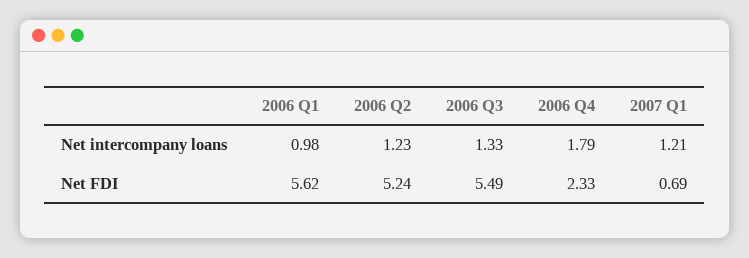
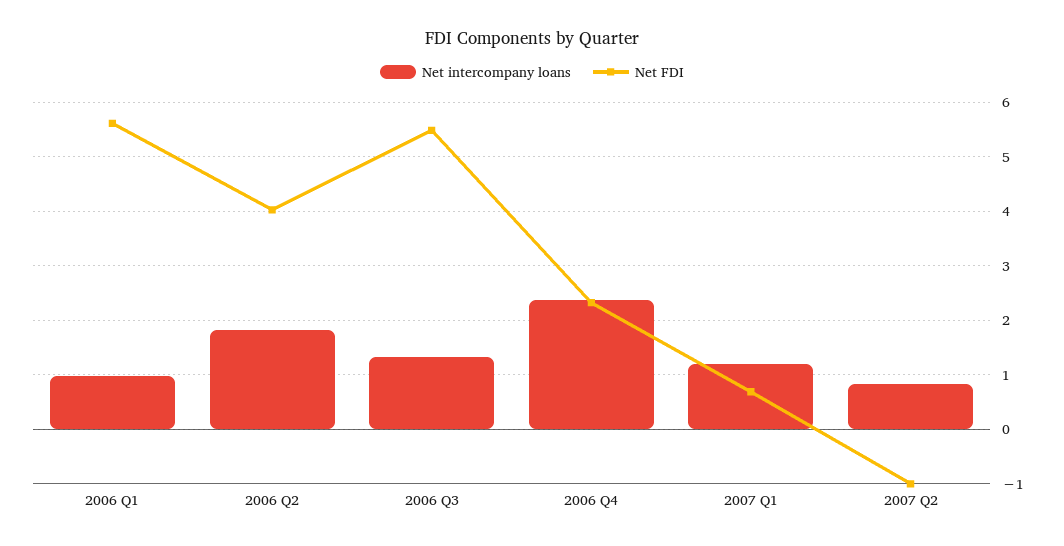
Net intercompany loans, 2006 Q2: 1.23 -> 1.8
Net intercompany loans, 2006 Q4: 1.79 -> 2.4
Net FDI, 2006 Q2: 5.24 -> 4
Net intercompany loans, 2007 Q2: none -> 0.8
Net FDI, 2007 Q2: none -> -1

